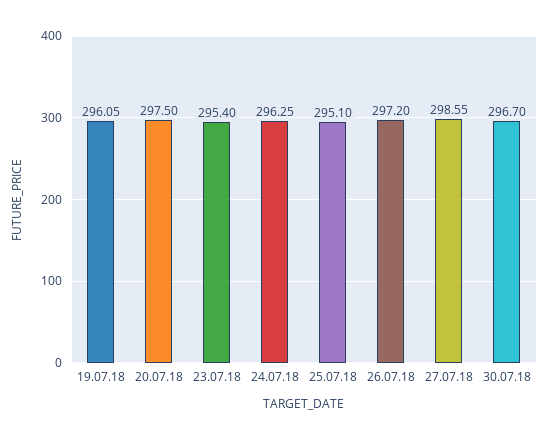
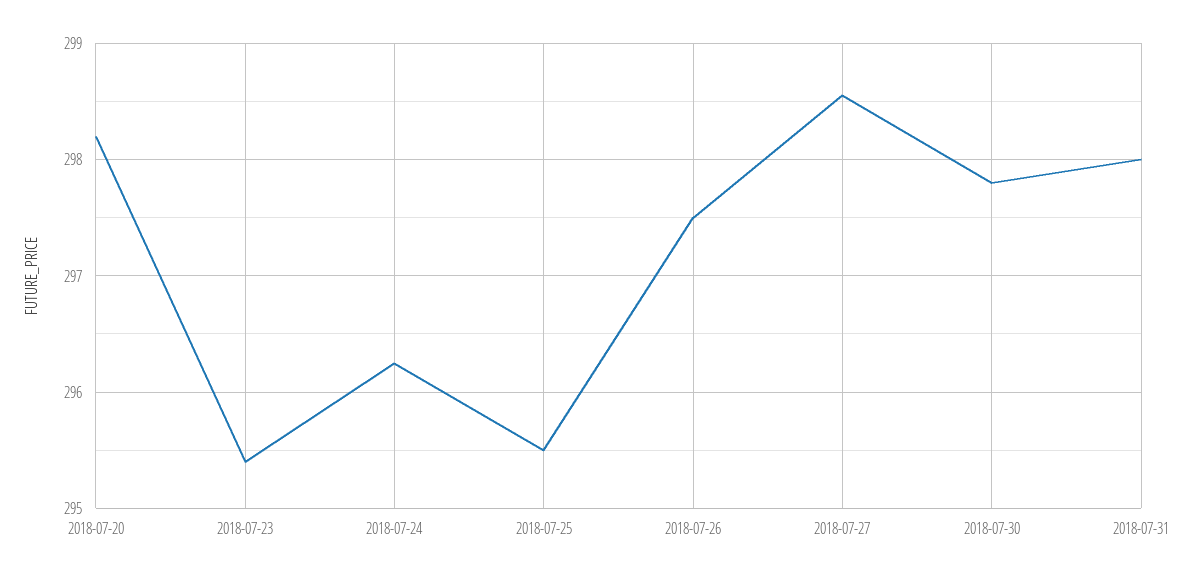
19.07.18: 296.05 -> none
20.07.18: 297.5 -> 298.2
25.07.18: 295.1 -> 295.5
26.07.18: 297.2 -> 297.5
30.07.18: 296.7 -> 297.8
2018-07-31: none -> 298

